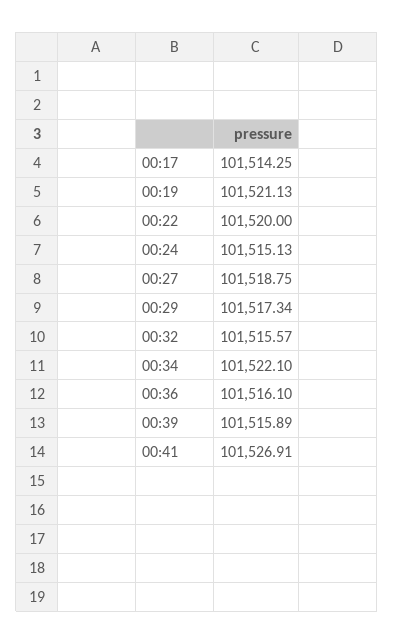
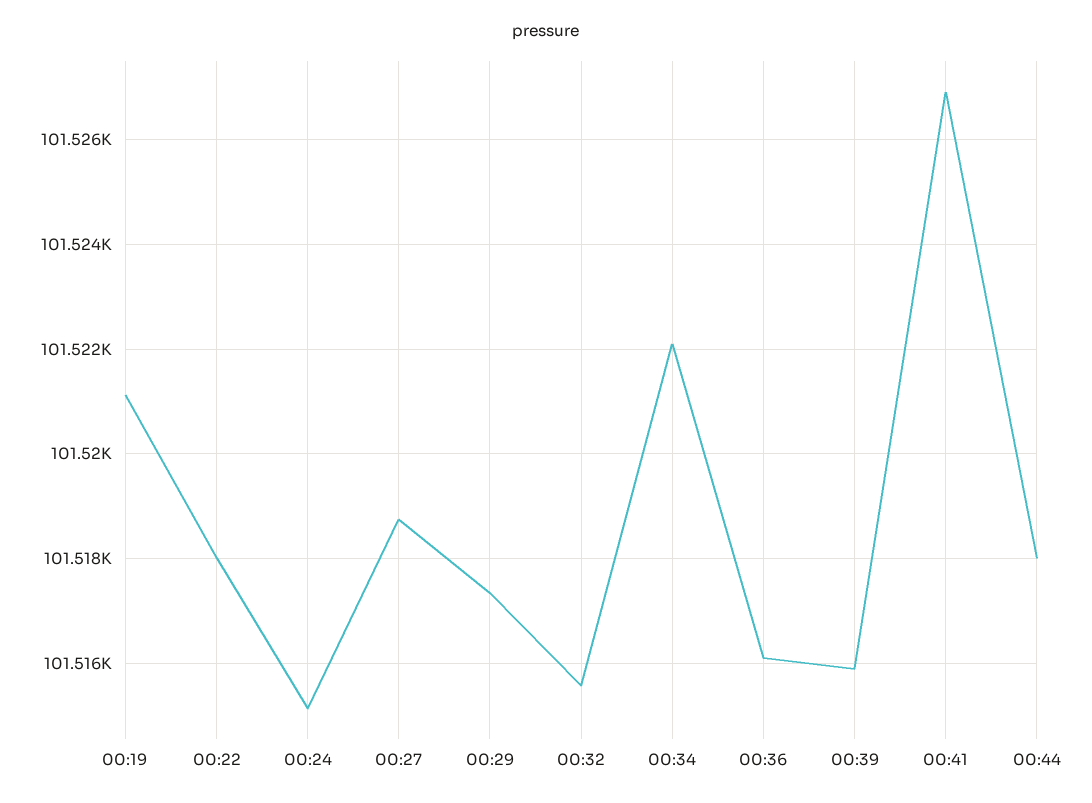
00:17: 101514.25 -> none
00:22: 101520 -> 101518
00:44: none -> 101518

